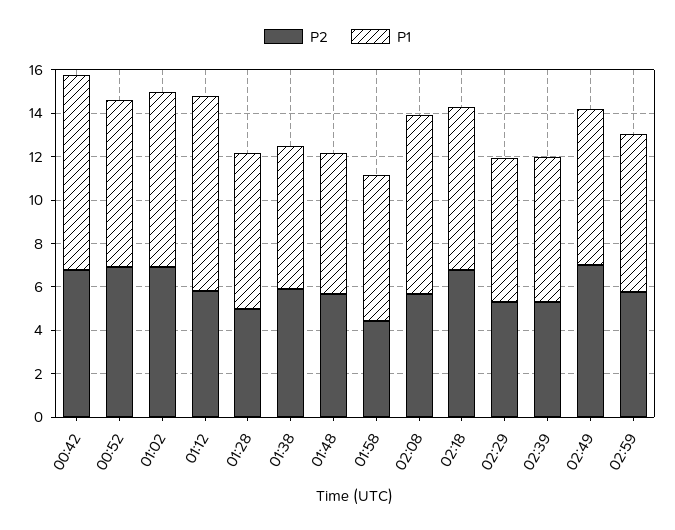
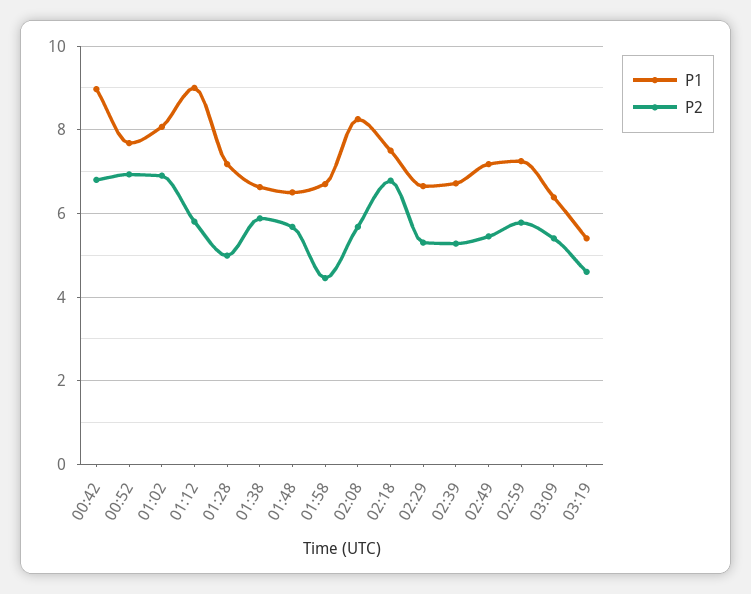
P2, 02:49: 7 -> 5.4
P1, 03:09: none -> 6.4
P2, 03:09: none -> 5.4
P1, 03:19: none -> 5.4
P2, 03:19: none -> 4.6

